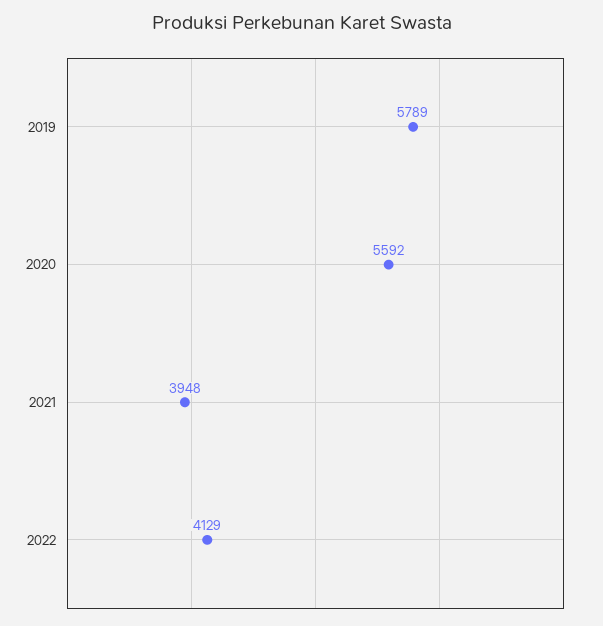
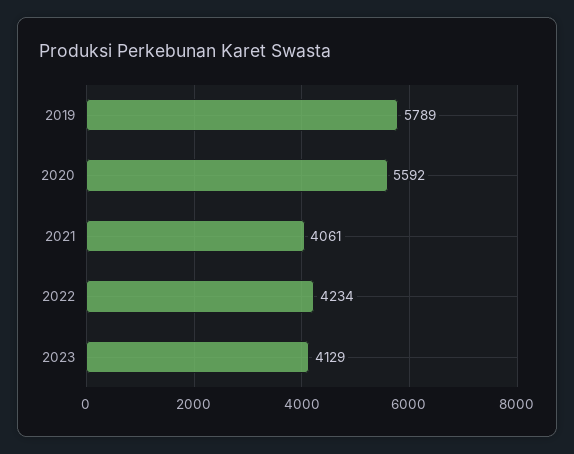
2021: 3948 -> 4061
2022: 4129 -> 4234
2023: none -> 4129

